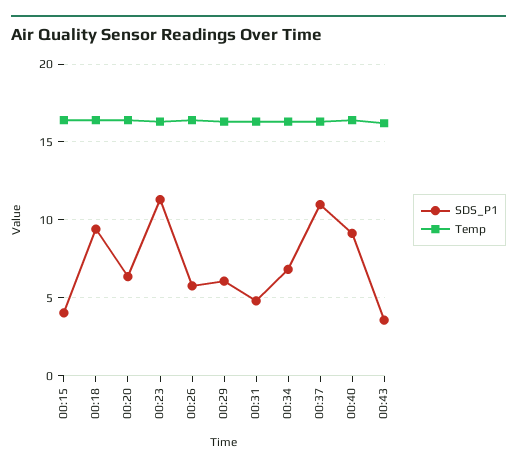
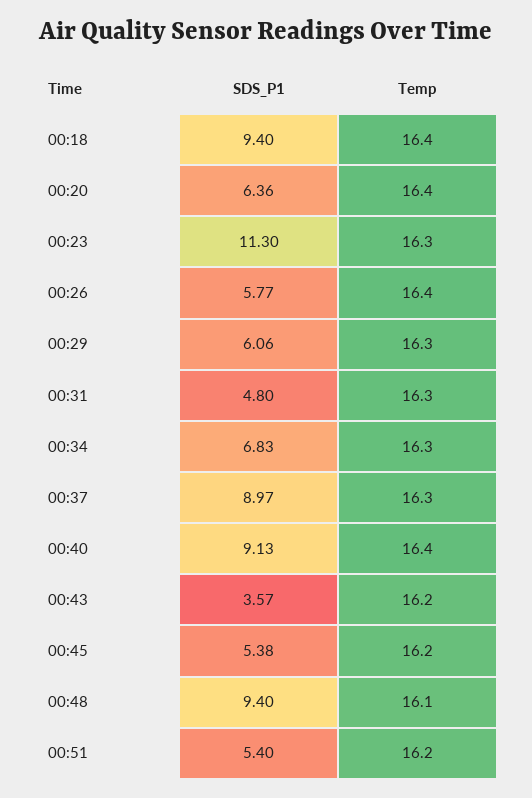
SDS_P1, 00:15: 4 -> none
Temp, 00:15: 16.5 -> none
SDS_P1, 00:37: 11 -> 8.97
SDS_P1, 00:45: none -> 5.38
Temp, 00:45: none -> 16.2
SDS_P1, 00:48: none -> 9.4
Temp, 00:48: none -> 16.1
SDS_P1, 00:51: none -> 5.4
Temp, 00:51: none -> 16.2

